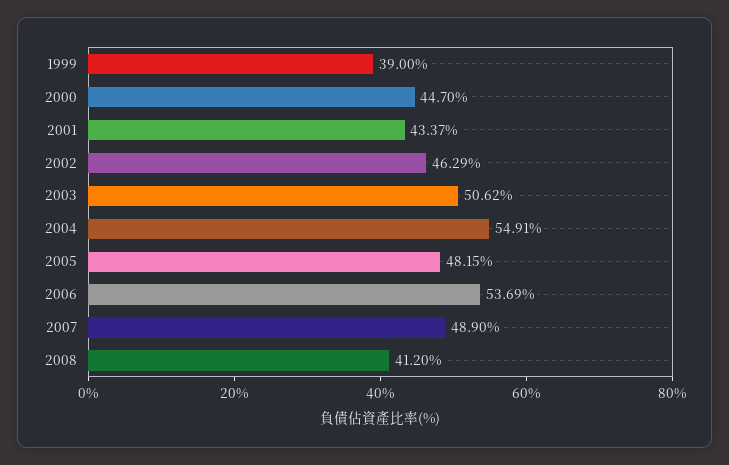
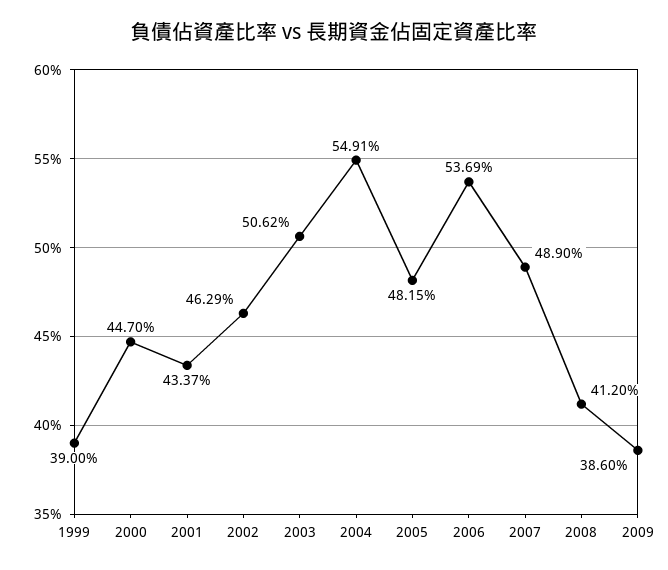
2009: none -> 38.6

